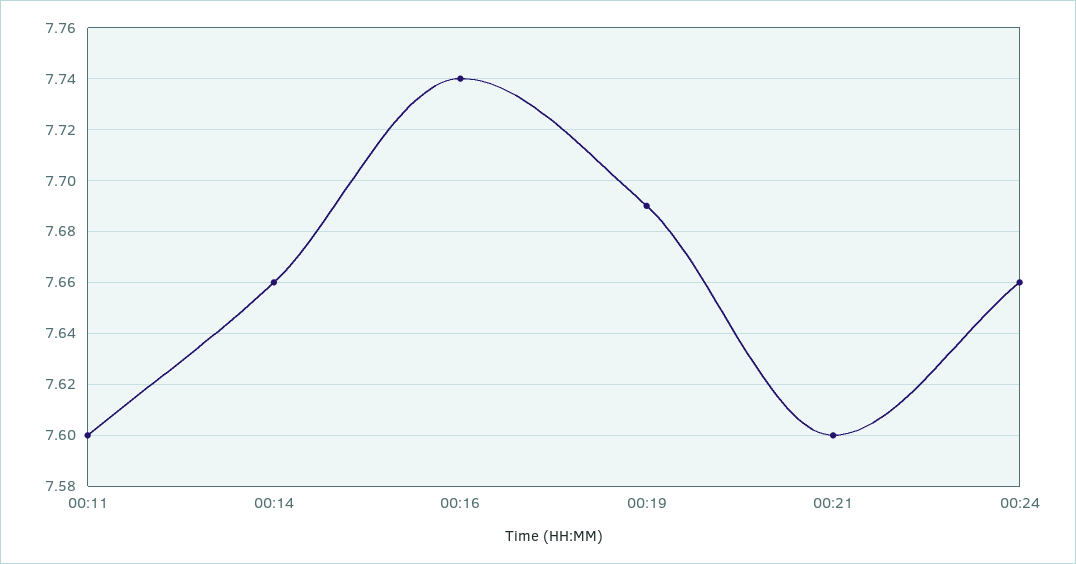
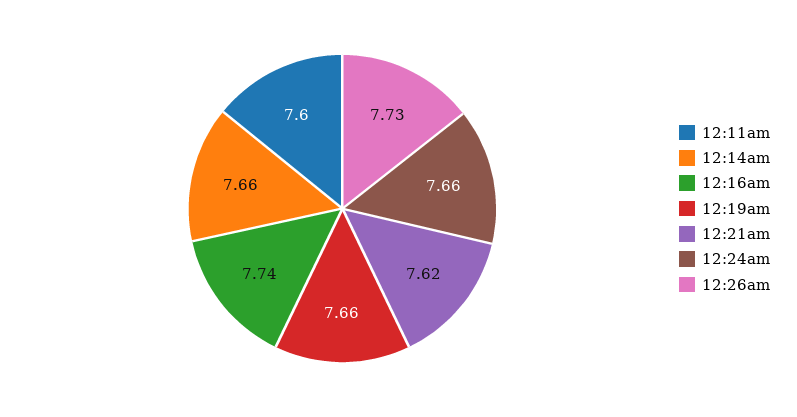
00:19: 7.69 -> 7.66
00:21: 7.6 -> 7.62
12:26am: none -> 7.73

